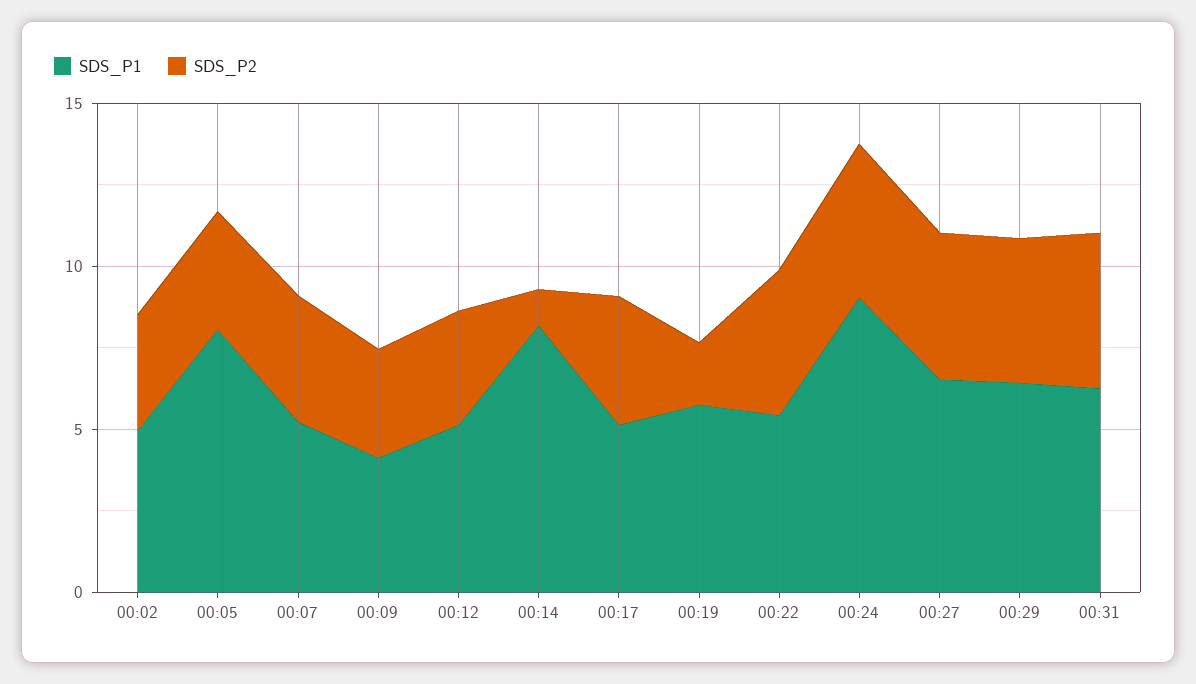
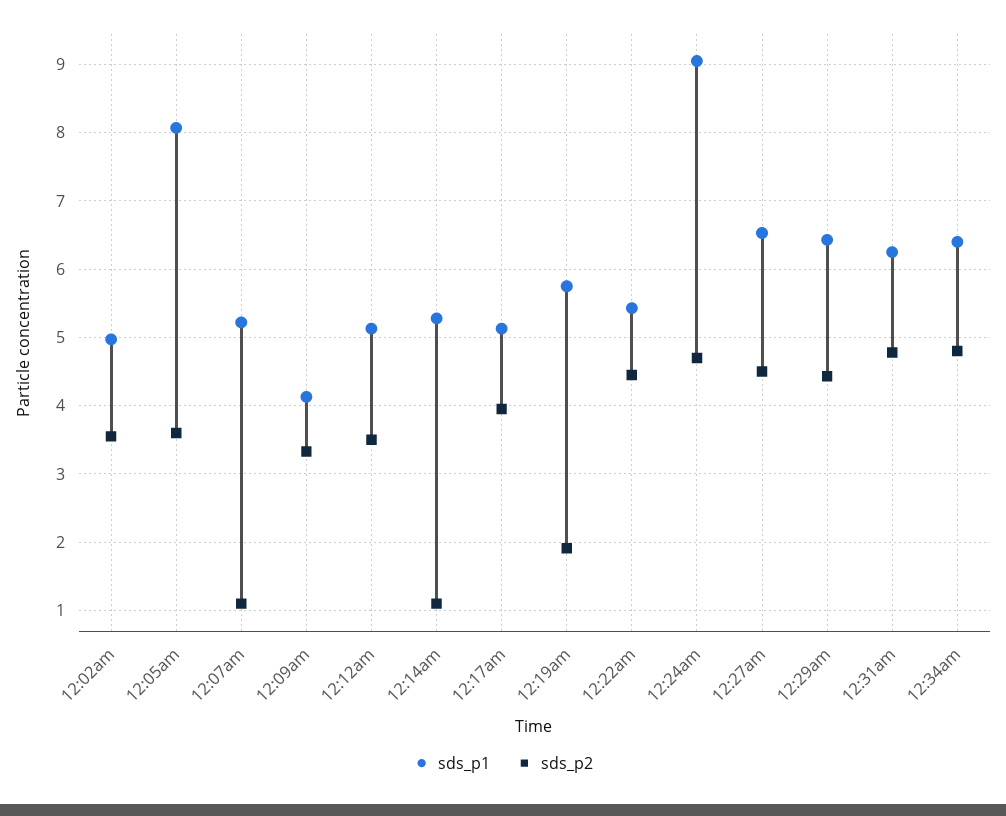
SDS_P2, 00:07: 4 -> 1.1
SDS_P1, 00:14: 8 -> 5.3
SDS_P1, 12:34am: none -> 6.4
SDS_P2, 12:34am: none -> 4.8

